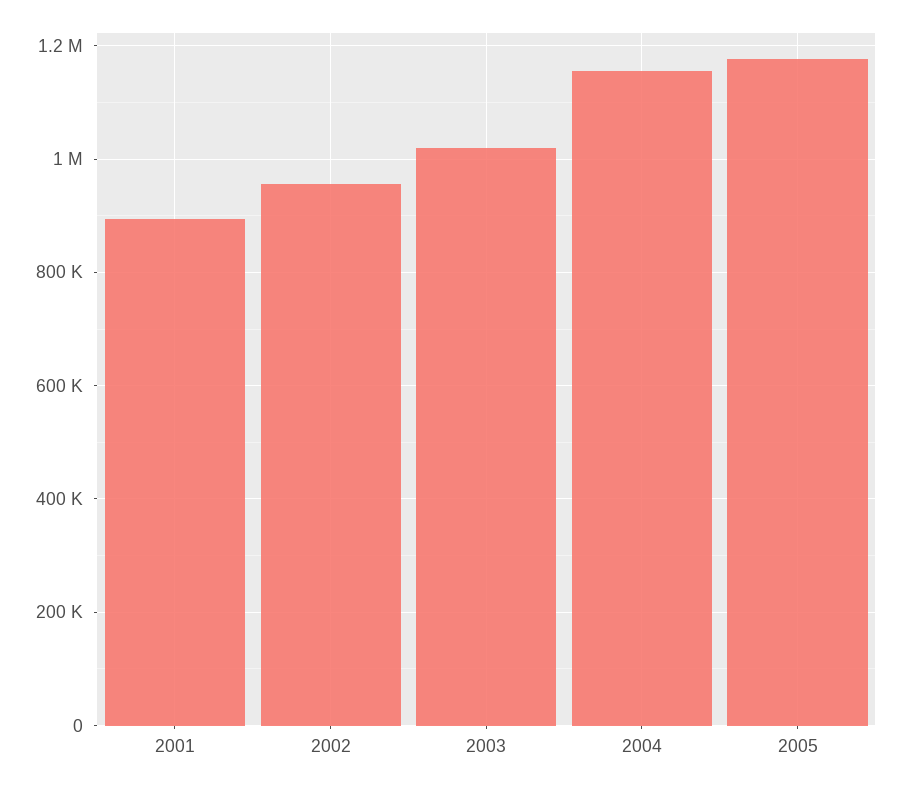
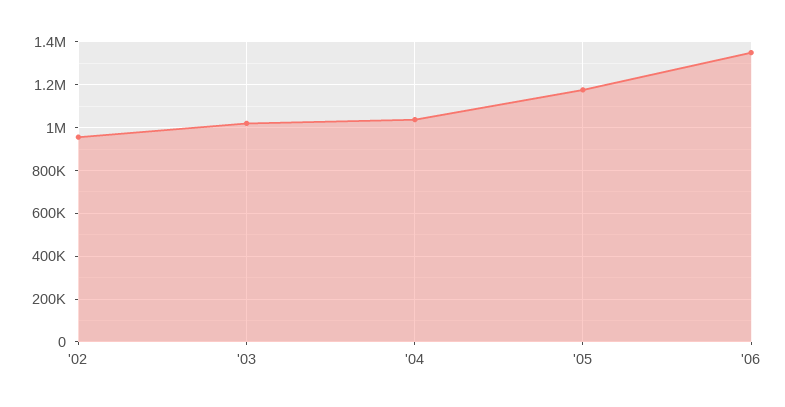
2001: 900000 -> none
2004: 1160000 -> 1050000
'06: none -> 1350000

